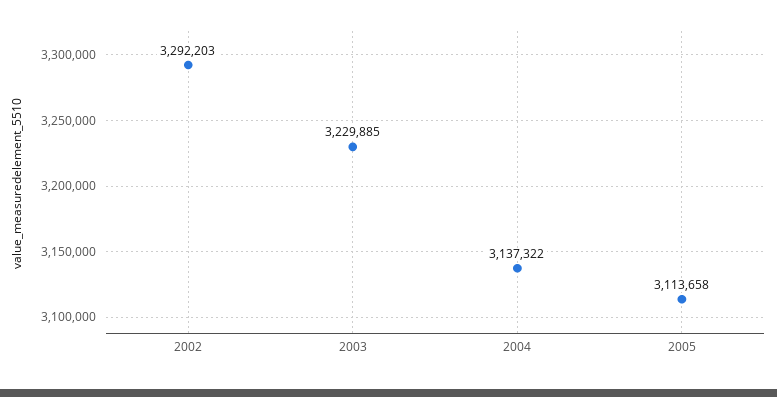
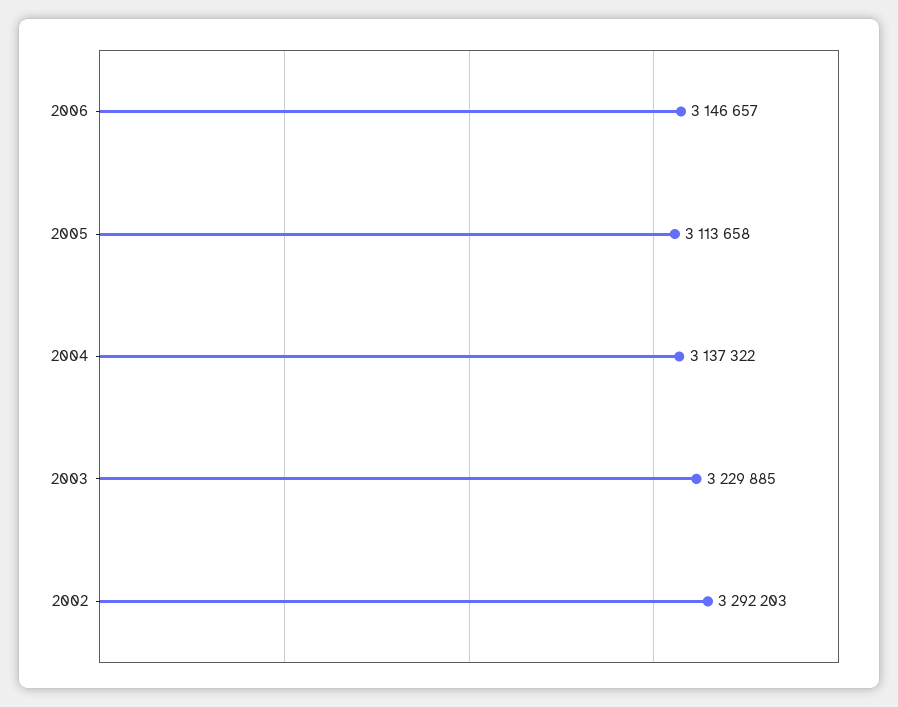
2006: none -> 3146657

